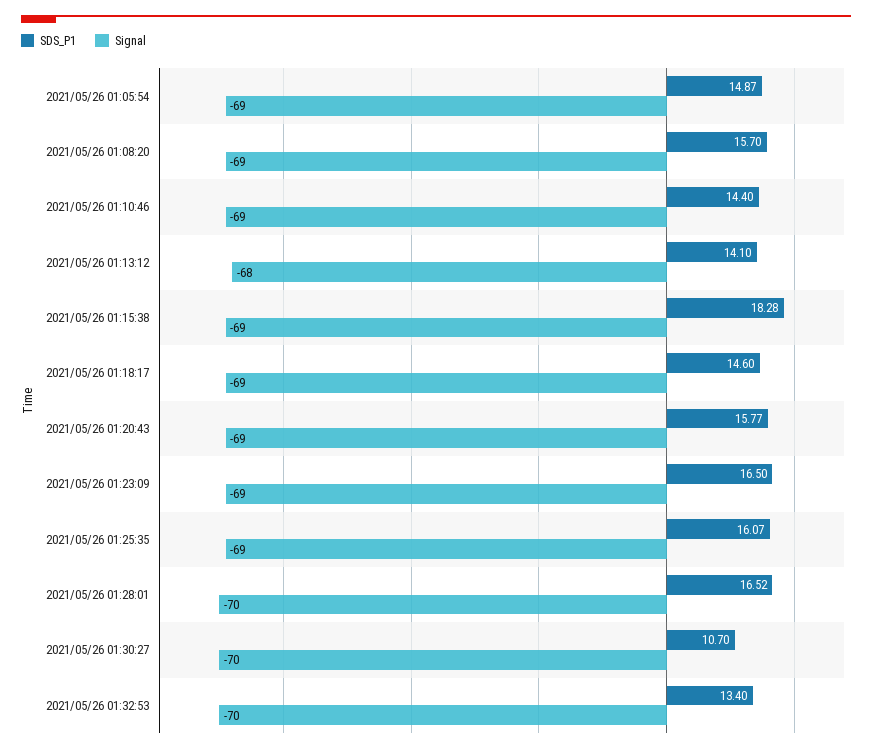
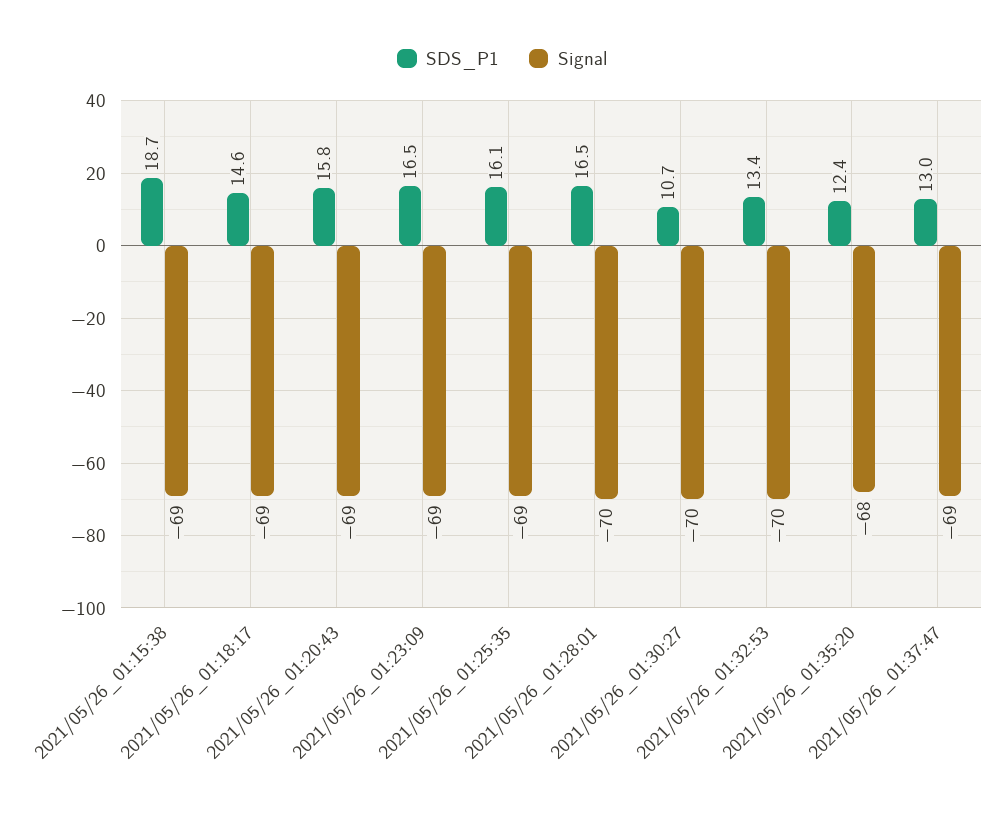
SDS_P1, 2021/05/26 01:05:54: 14.87 -> none
Signal, 2021/05/26 01:05:54: -69 -> none
SDS_P1, 2021/05/26 01:08:20: 15.7 -> none
Signal, 2021/05/26 01:08:20: -69 -> none
SDS_P1, 2021/05/26 01:10:46: 14.4 -> none
Signal, 2021/05/26 01:10:46: -69 -> none
SDS_P1, 2021/05/26 01:13:12: 14.1 -> none
Signal, 2021/05/26 01:13:12: -68 -> none
SDS_P1, 2021/05/26 01:15:38: 18.28 -> 18.7
SDS_P1, 2021/05/26_01:35:20: none -> 12.4
Signal, 2021/05/26_01:35:20: none -> -68
SDS_P1, 2021/05/26_01:37:47: none -> 13
Signal, 2021/05/26_01:37:47: none -> -69

